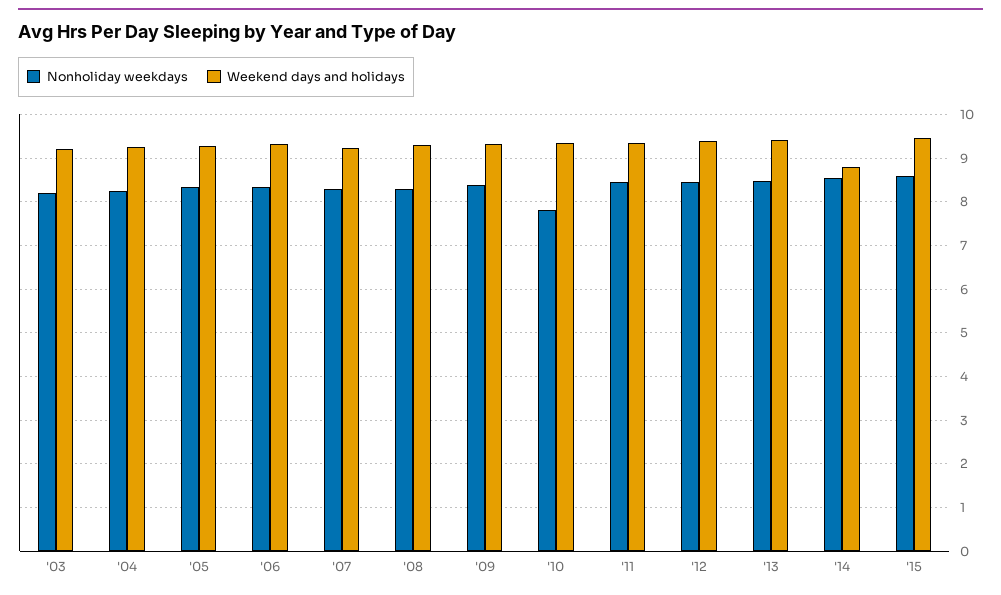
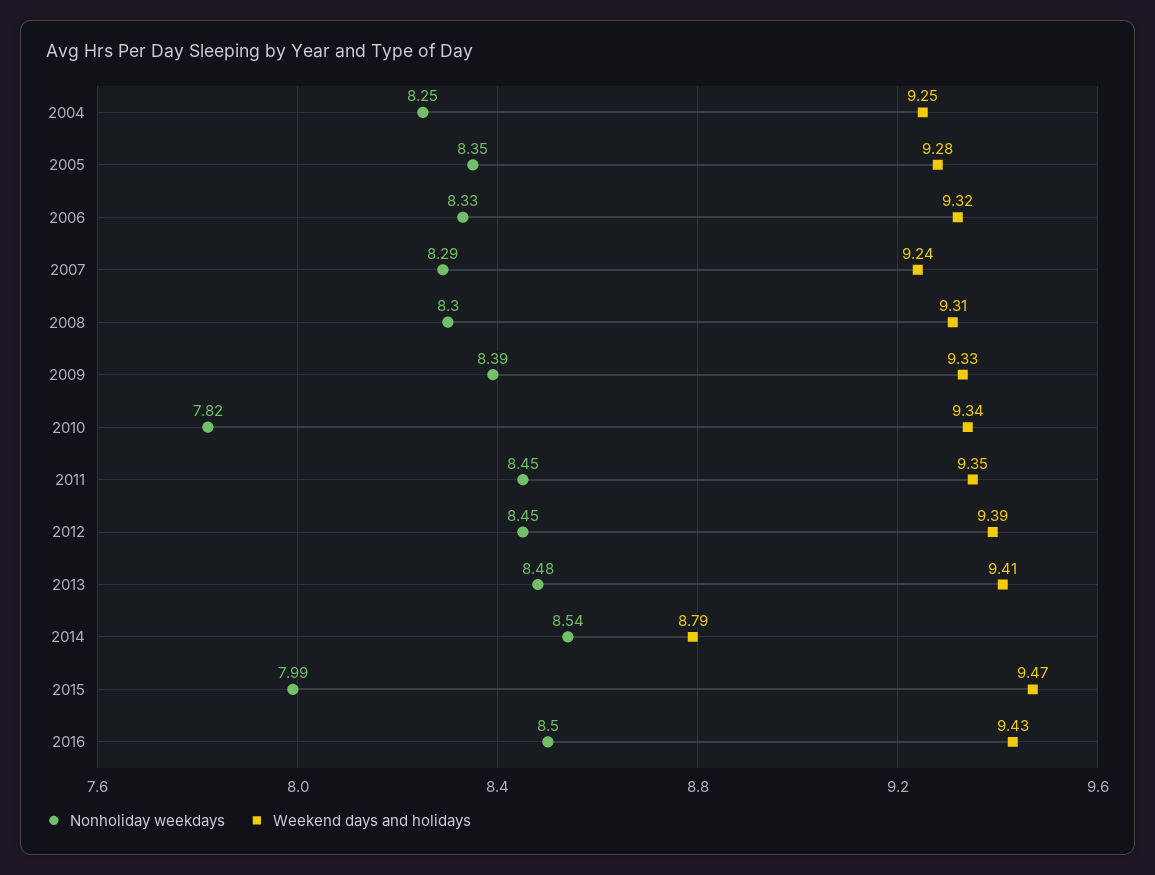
Nonholiday weekdays, '03: 8.2 -> none
Weekend days and holidays, '03: 9.2 -> none
Nonholiday weekdays, '15: 8.6 -> 7.99
Nonholiday weekdays, 2016: none -> 8.5
Weekend days and holidays, 2016: none -> 9.43

